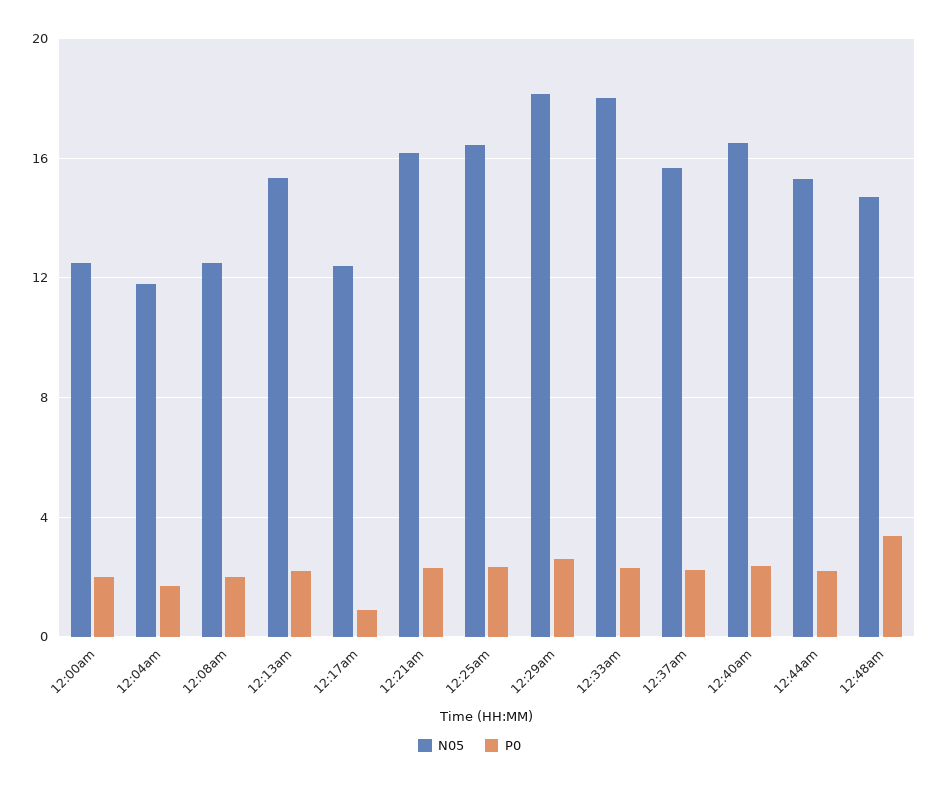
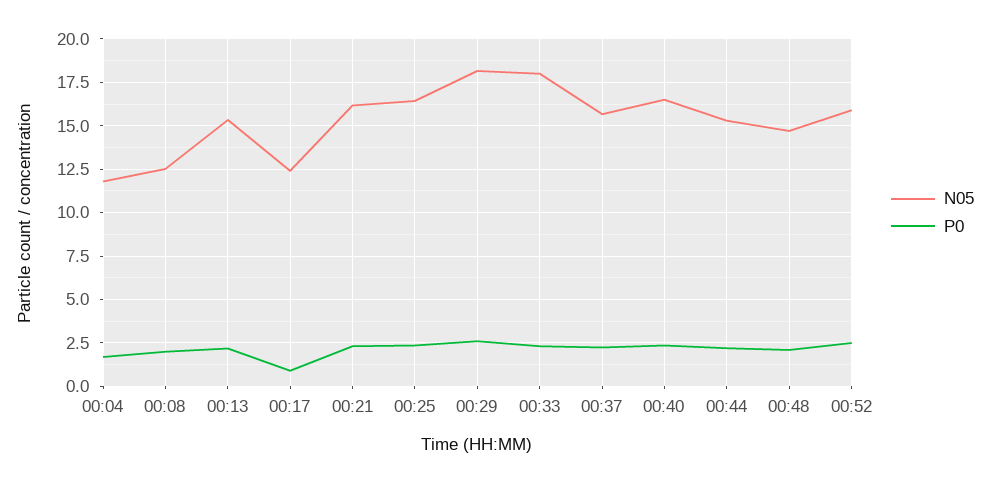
N05, 12:00am: 12.5 -> none
P0, 12:00am: 2 -> none
P0, 12:48am: 3.5 -> 2
N05, 00:52: none -> 16
P0, 00:52: none -> 2.5

